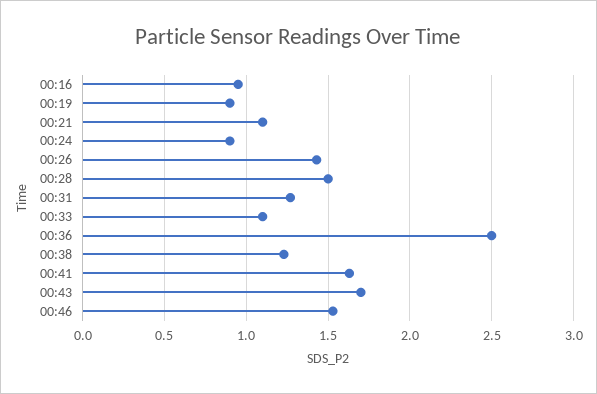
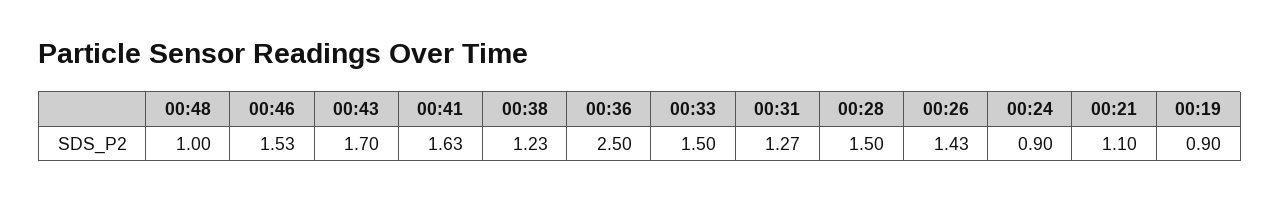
00:16: 0.95 -> none
00:33: 1.1 -> 1.5
00:48: none -> 1

